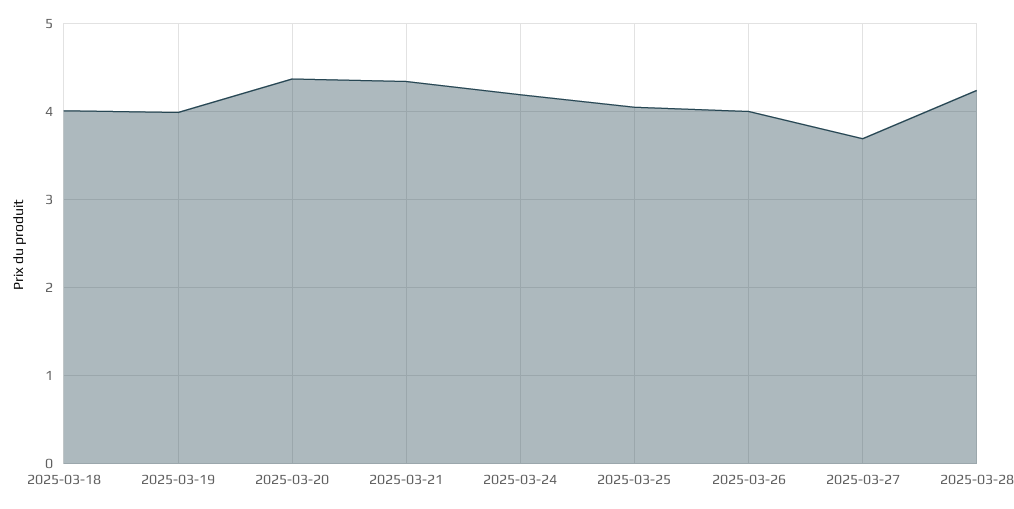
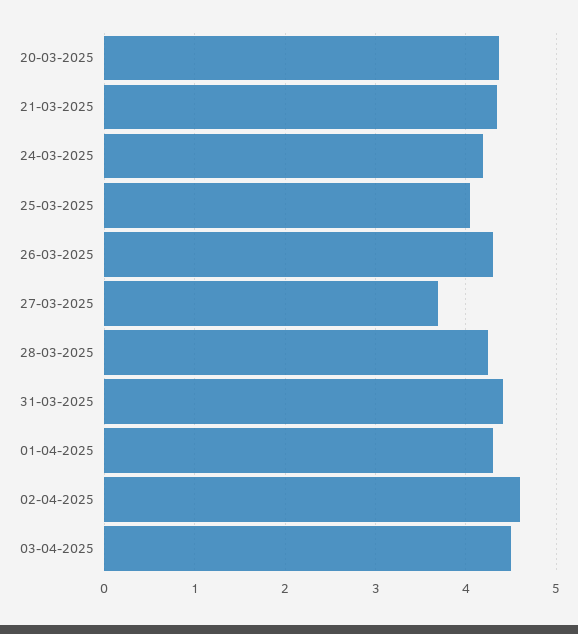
2025-03-18: 4 -> none
2025-03-19: 4 -> none
2025-03-26: 4 -> 4.3
31-03-2025: none -> 4.4
01-04-2025: none -> 4.3
02-04-2025: none -> 4.6
03-04-2025: none -> 4.5

